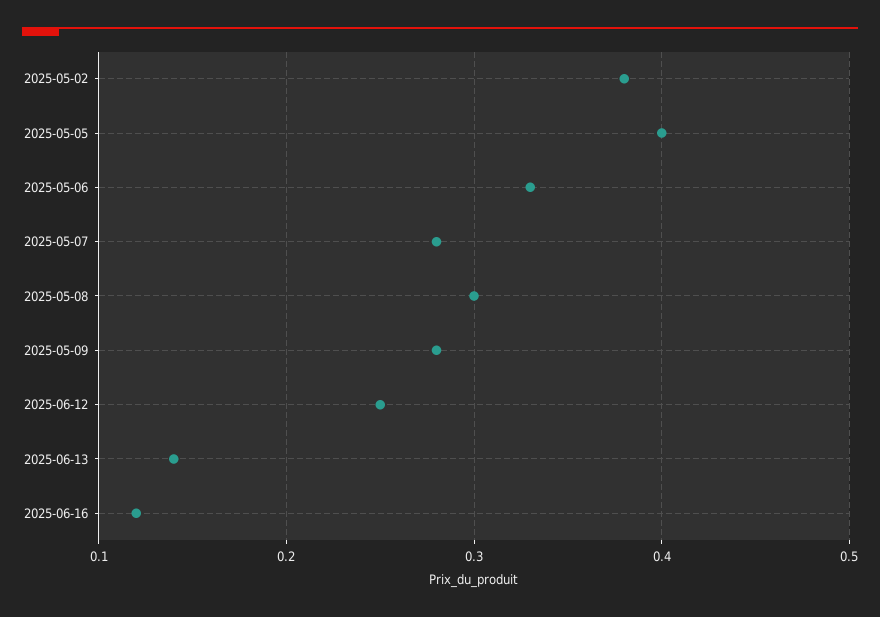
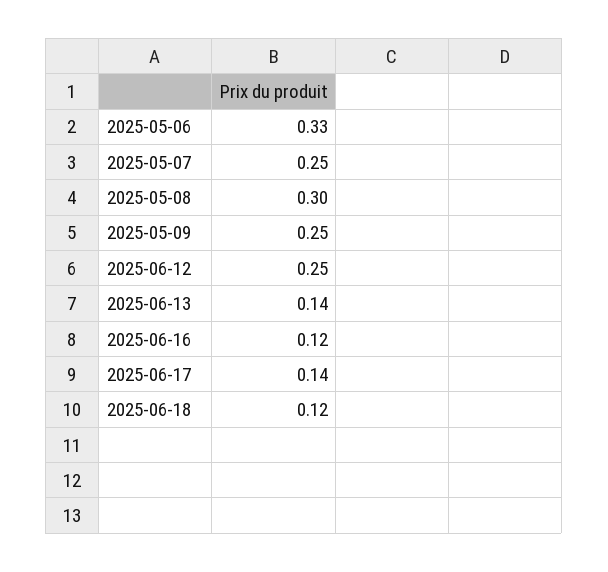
2025-05-02: 0.38 -> none
2025-05-05: 0.4 -> none
2025-05-07: 0.28 -> 0.25
2025-05-09: 0.28 -> 0.25
2025-06-17: none -> 0.14
2025-06-18: none -> 0.12

